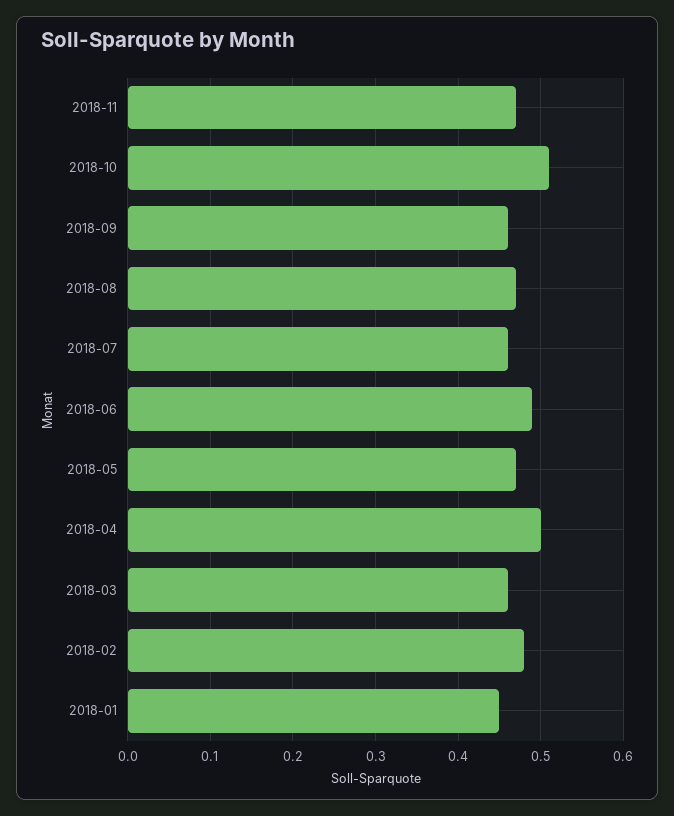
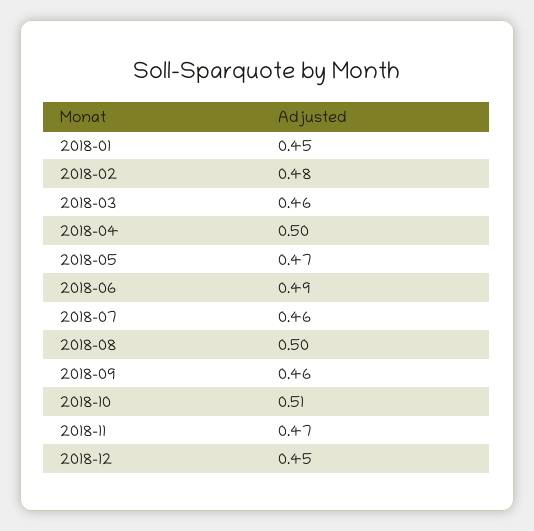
2018-08: 0.47 -> 0.5
2018-12: none -> 0.45

